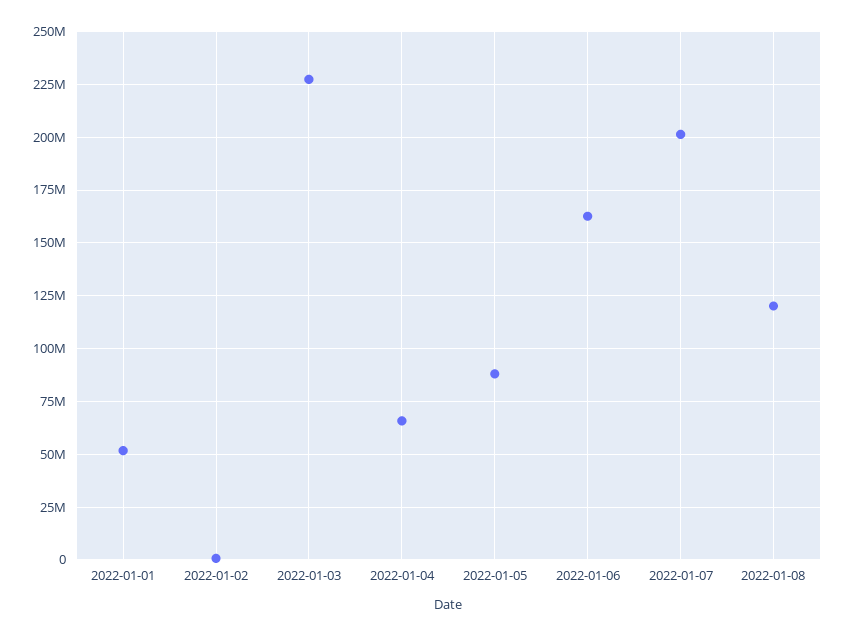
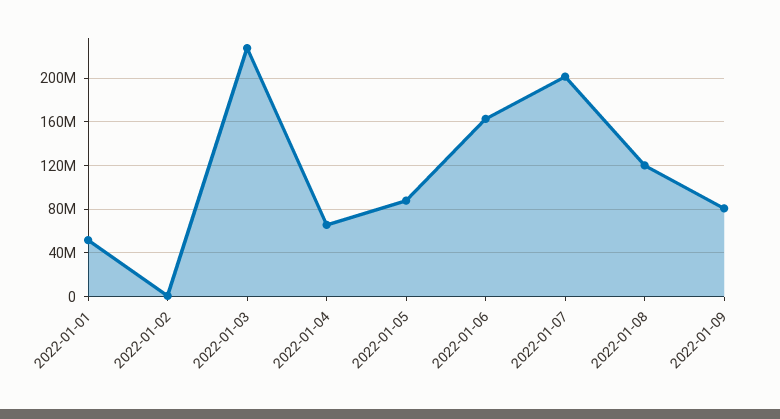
2022-01-09: none -> 80000000

